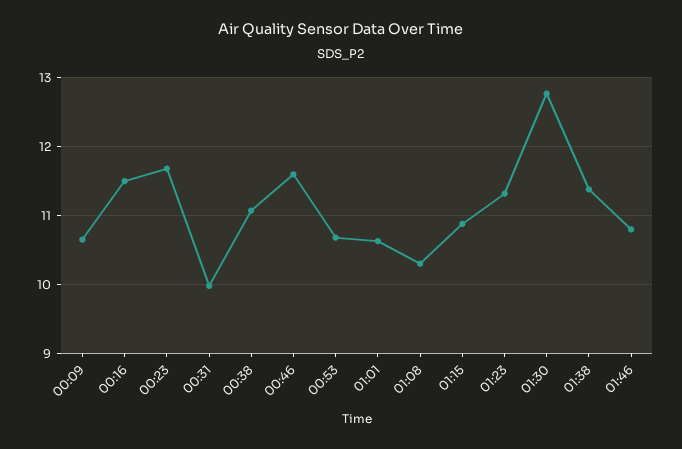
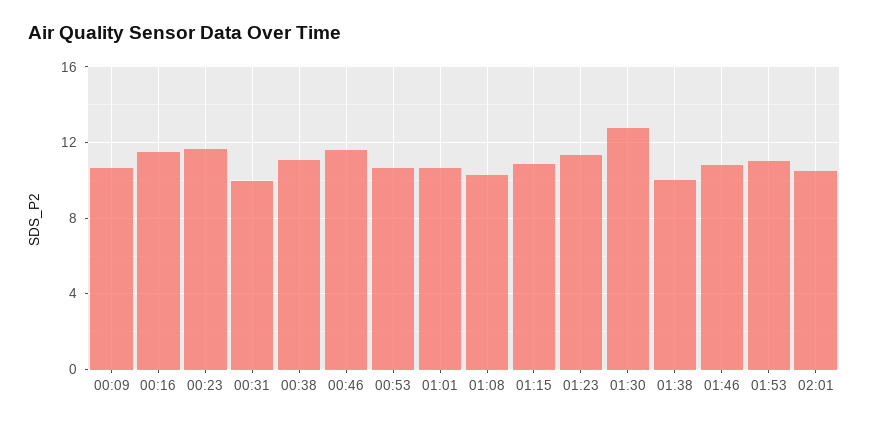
01:38: 11.4 -> 10
01:53: none -> 11
02:01: none -> 10.5

